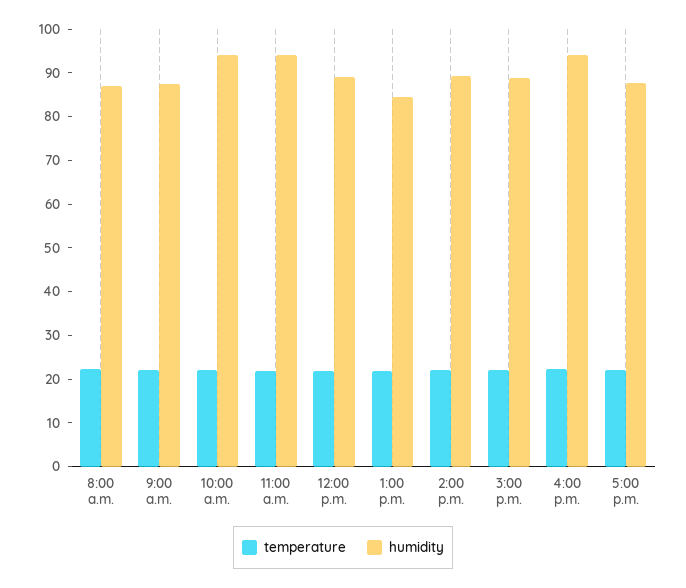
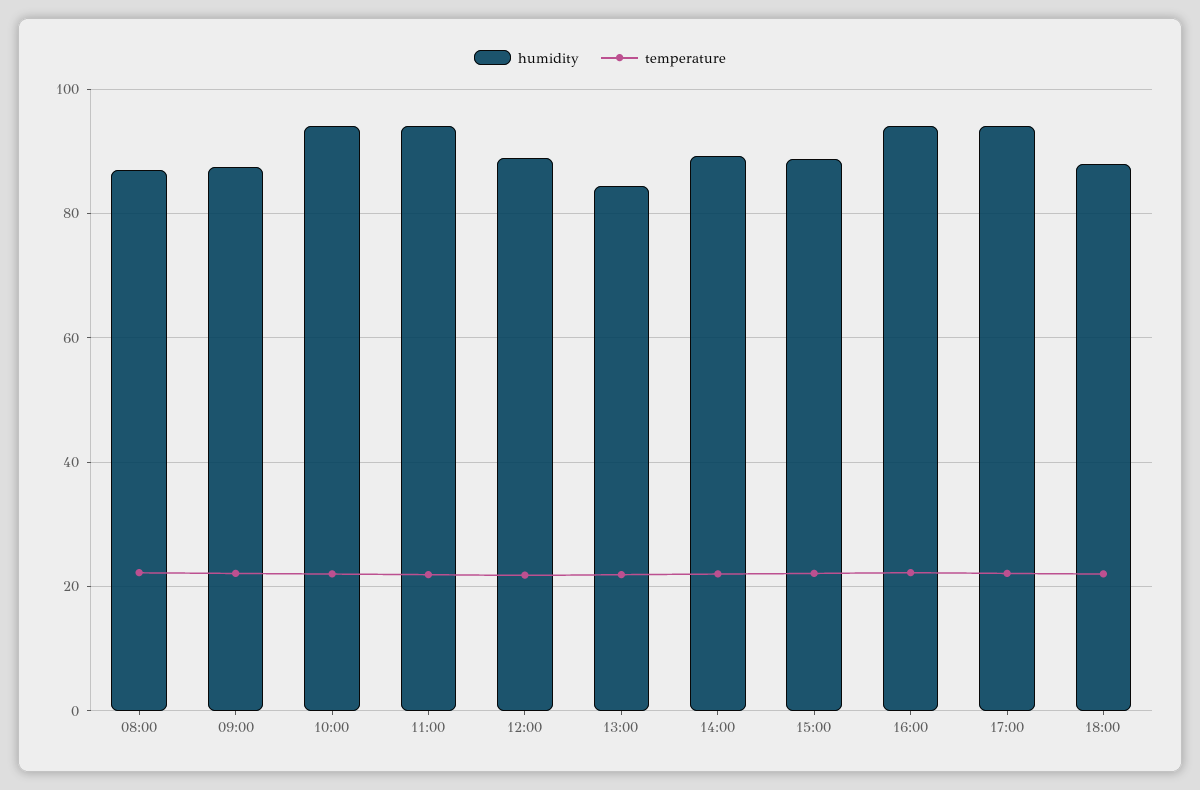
humidity, 5:00 p.m.: 88 -> 94
humidity, 18:00: none -> 88
temperature, 18:00: none -> 22

